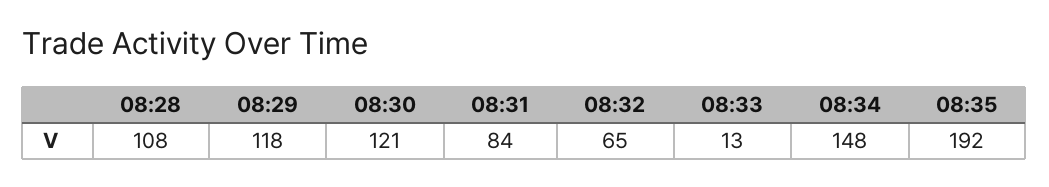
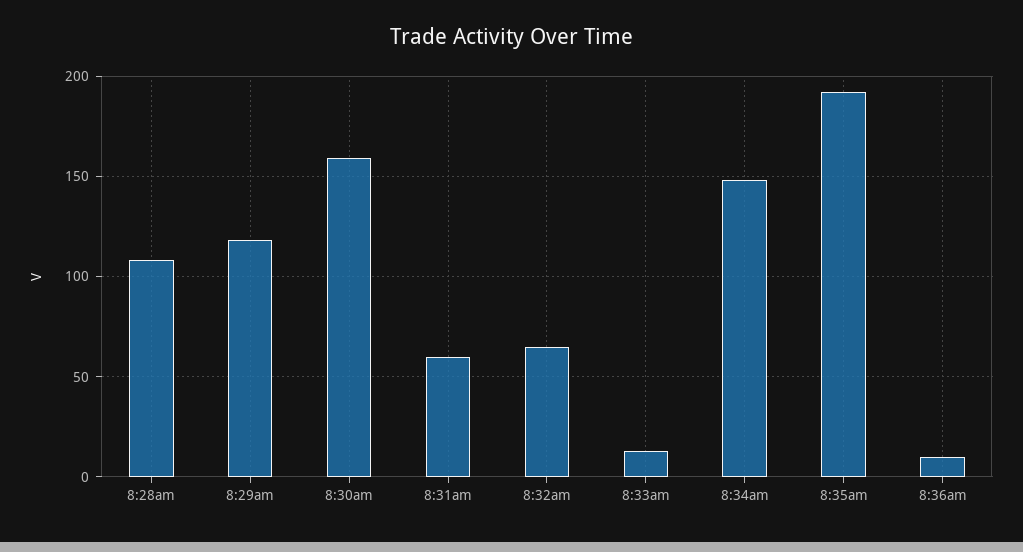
08:30: 121 -> 160
08:31: 84 -> 60
8:36am: none -> 10

